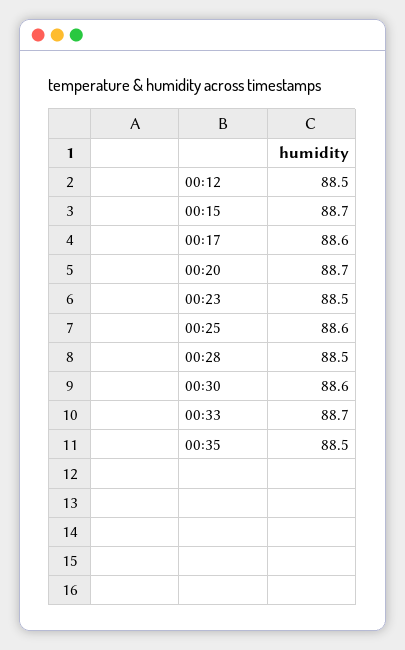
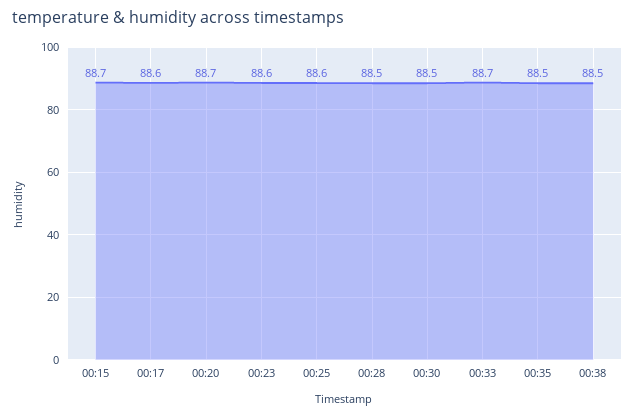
00:12: 88.5 -> none
00:23: 88.5 -> 88.6
00:30: 88.6 -> 88.5
00:38: none -> 88.5

